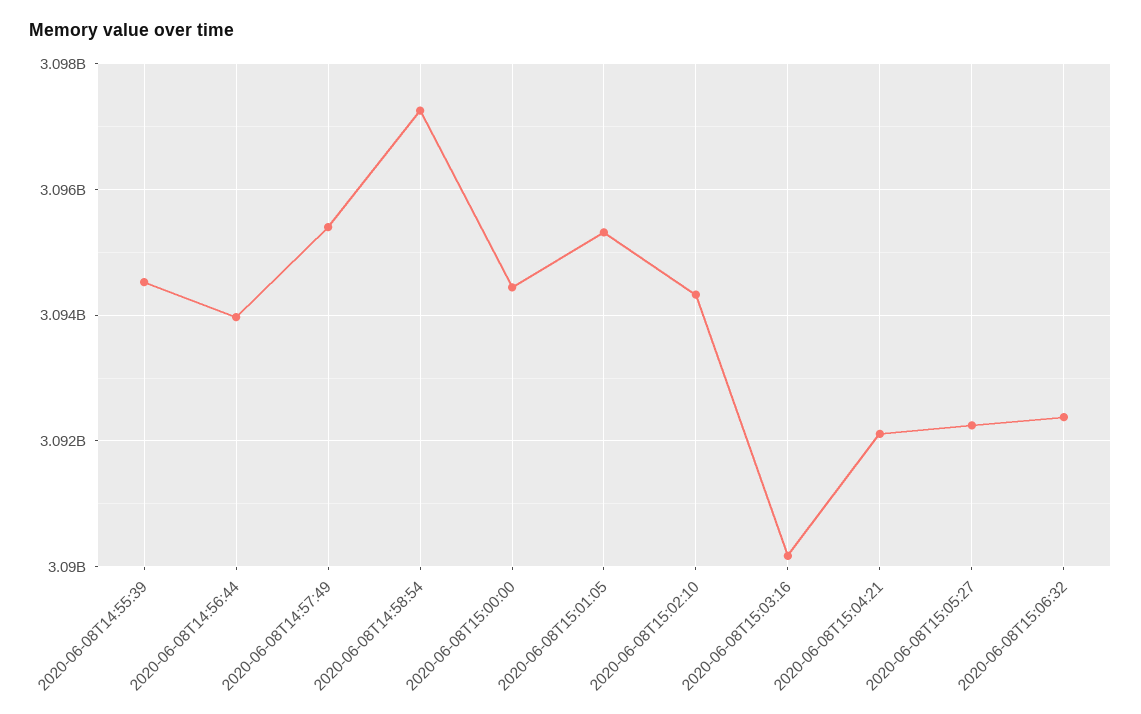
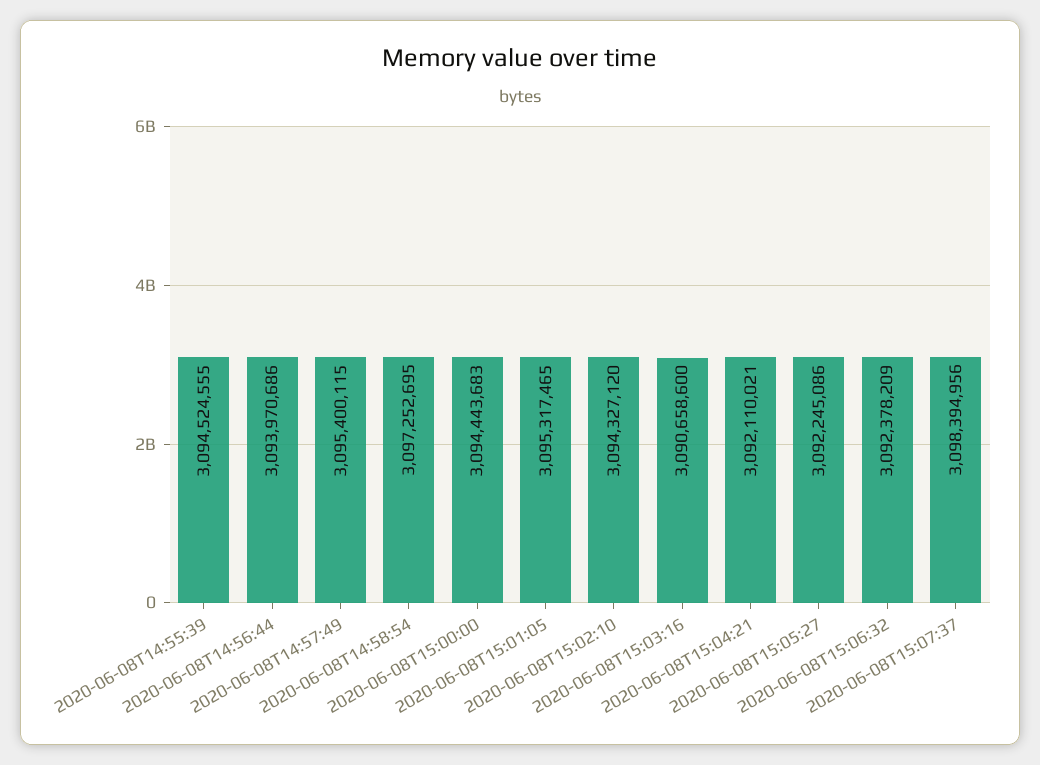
2020-06-08T15:03:16: 3090200000 -> 3090658600
2020-06-08T15:07:37: none -> 3098394956

